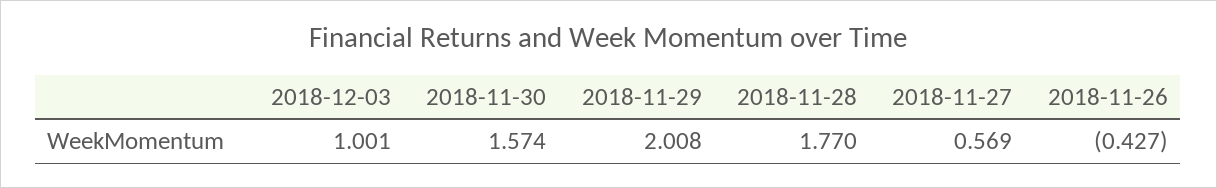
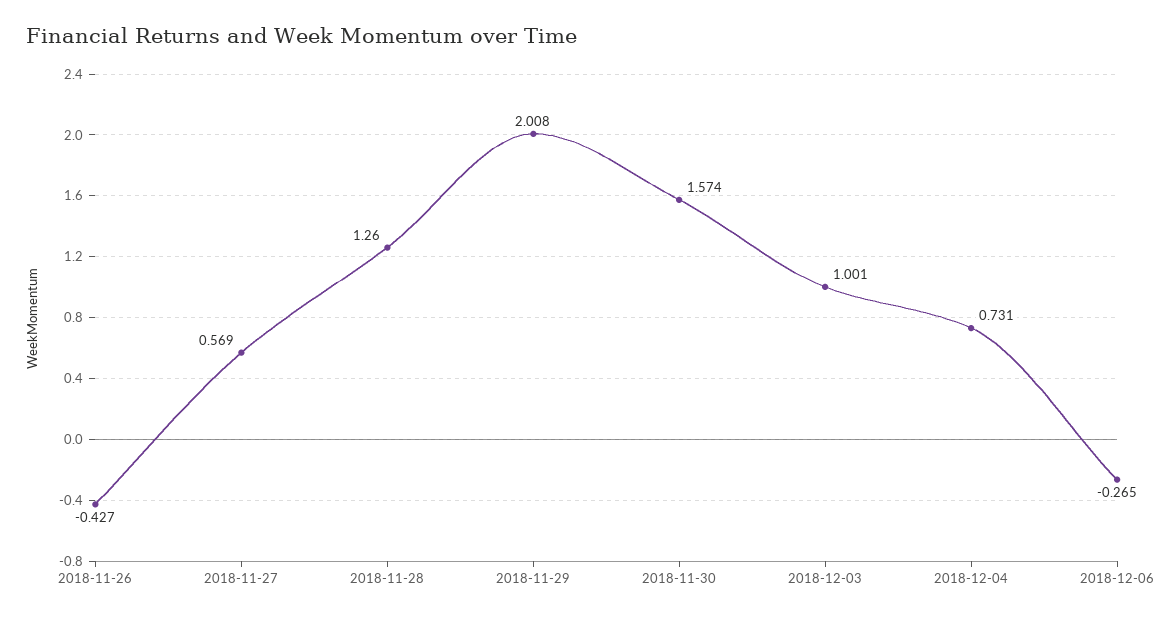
2018-11-28: 1.77 -> 1.26
2018-12-04: none -> 0.731
2018-12-06: none -> -0.265

